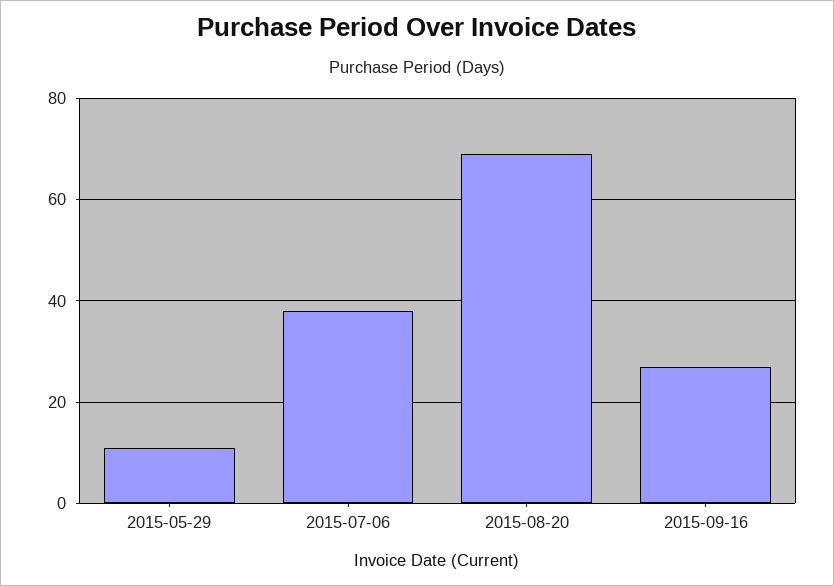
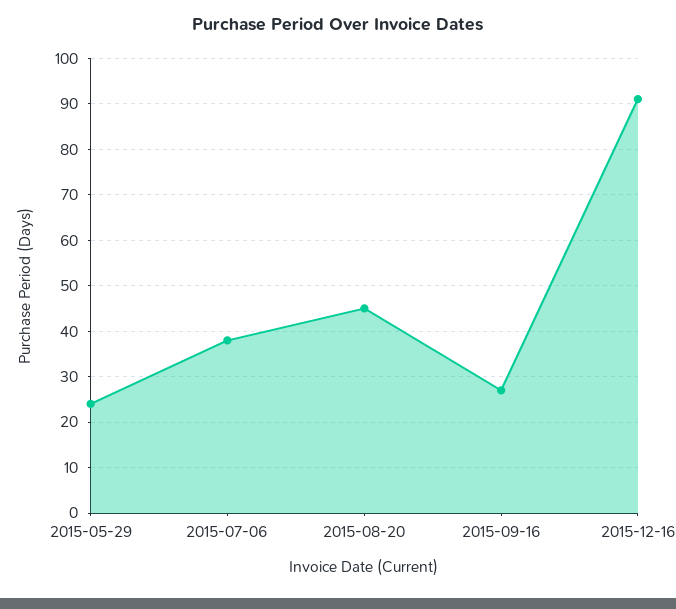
2015-05-29: 10 -> 25
2015-08-20: 70 -> 45
2015-12-16: none -> 90

